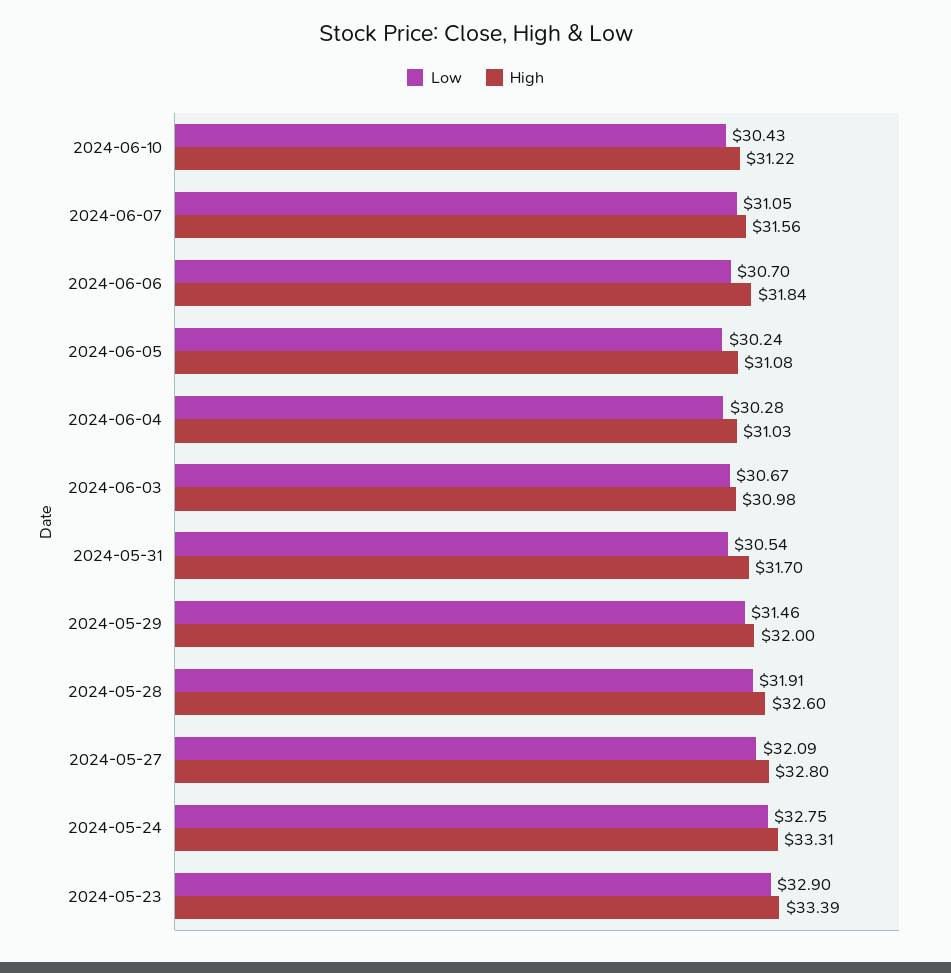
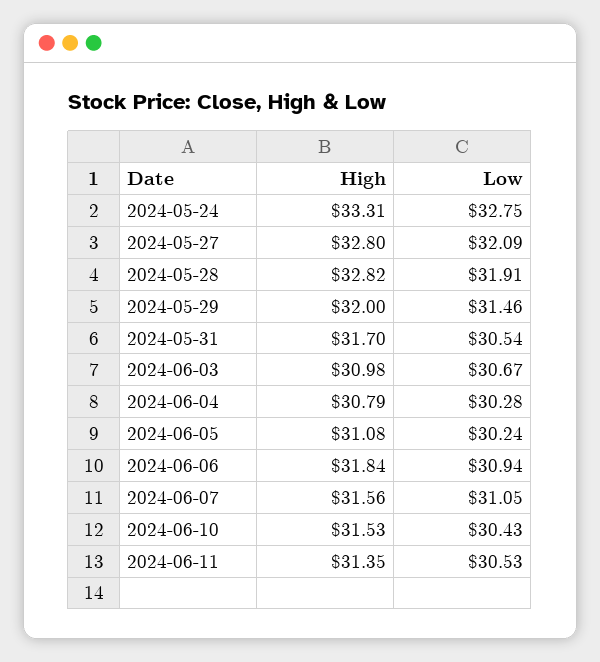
High, 2024-06-10: 31.22 -> 31.53
Low, 2024-06-06: 30.7 -> 30.94
High, 2024-06-04: 31.03 -> 30.79
High, 2024-05-28: 32.6 -> 32.82
Low, 2024-05-23: 32.9 -> none
High, 2024-05-23: 33.39 -> none
High, 2024-06-11: none -> 31.35
Low, 2024-06-11: none -> 30.53

